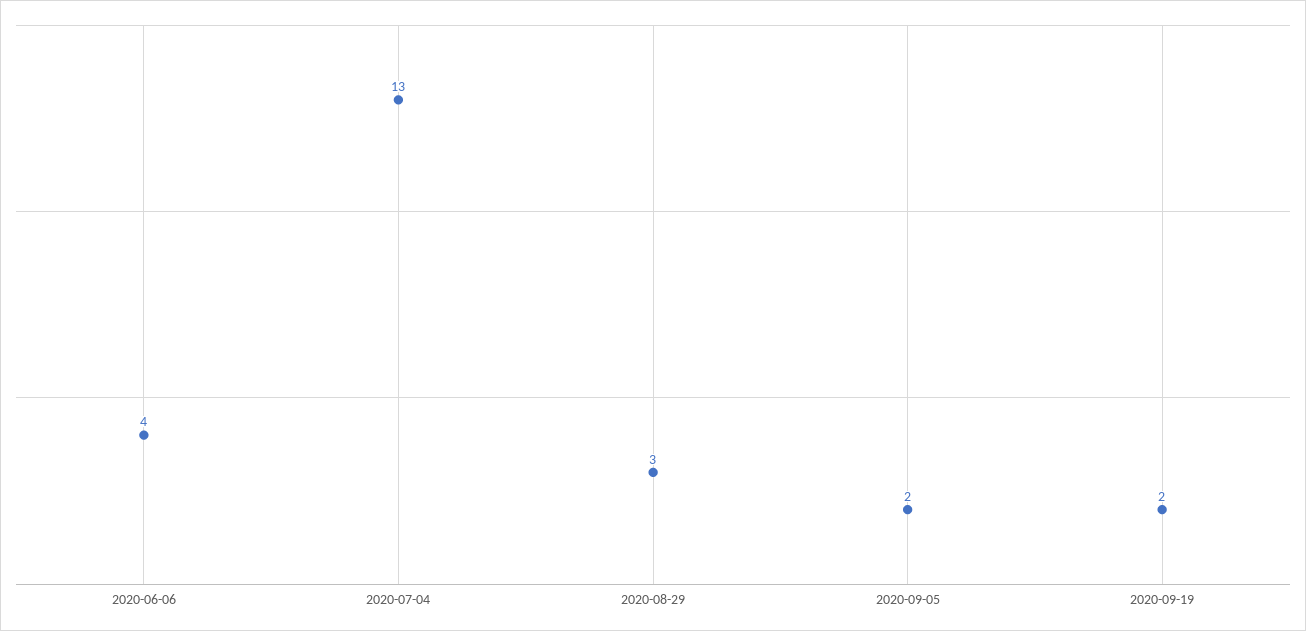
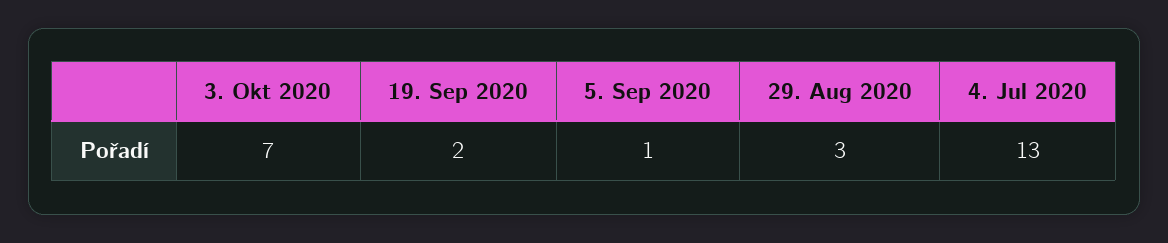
2020-06-06: 4 -> none
2020-09-05: 2 -> 1
3. Okt 2020: none -> 7

